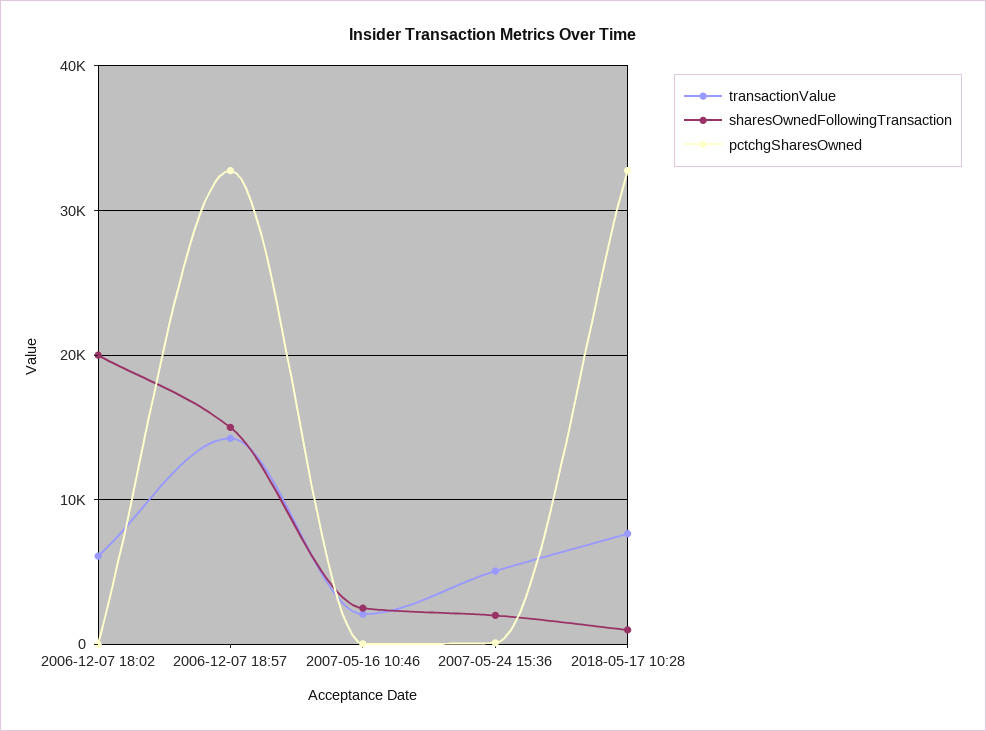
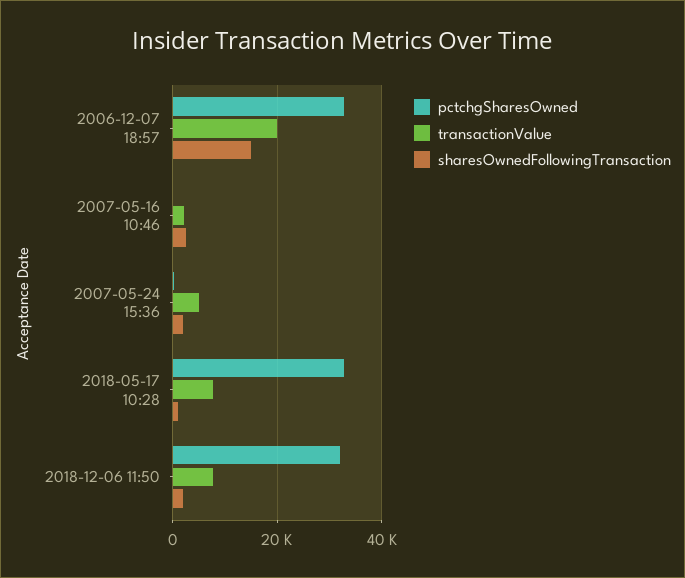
transactionValue, 2006-12-07 18:02: 6000 -> none
sharesOwnedFollowingTransaction, 2006-12-07 18:02: 20000 -> none
pctchgSharesOwned, 2006-12-07 18:02: 0 -> none
transactionValue, 2006-12-07 18:57: 14000 -> 20000
pctchgSharesOwned, 2018-12-06 11:50: none -> 32000
transactionValue, 2018-12-06 11:50: none -> 8000
sharesOwnedFollowingTransaction, 2018-12-06 11:50: none -> 2000

